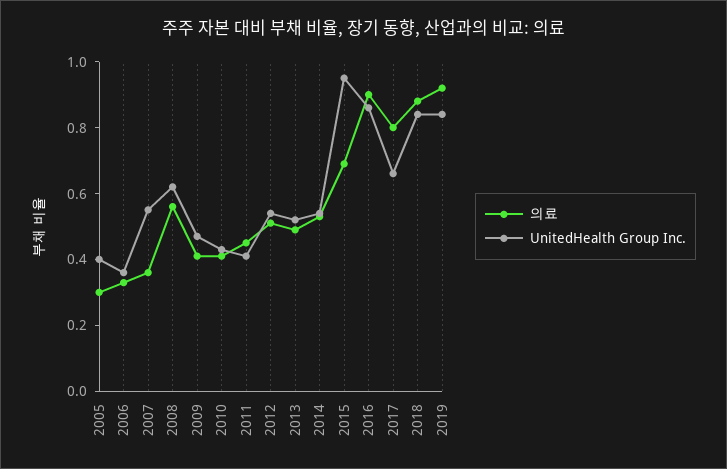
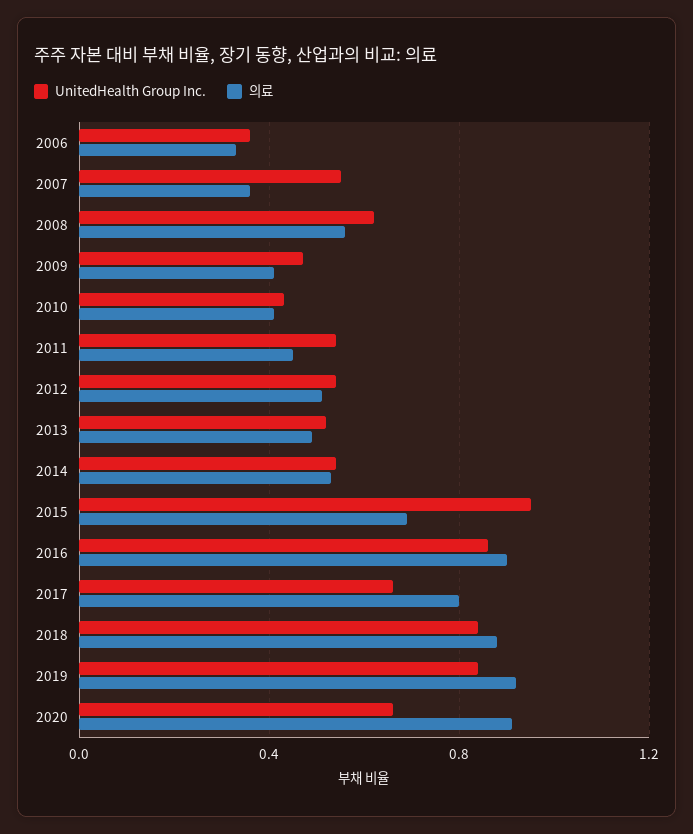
의료, 2005: 0.3 -> none
UnitedHealth Group Inc., 2005: 0.4 -> none
UnitedHealth Group Inc., 2011: 0.4 -> 0.55
UnitedHealth Group Inc., 2020: none -> 0.65
의료, 2020: none -> 0.9

